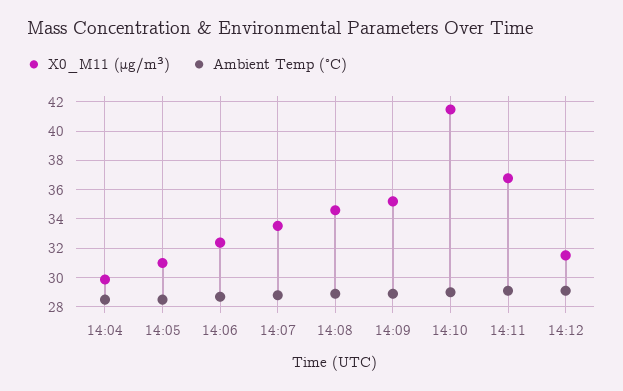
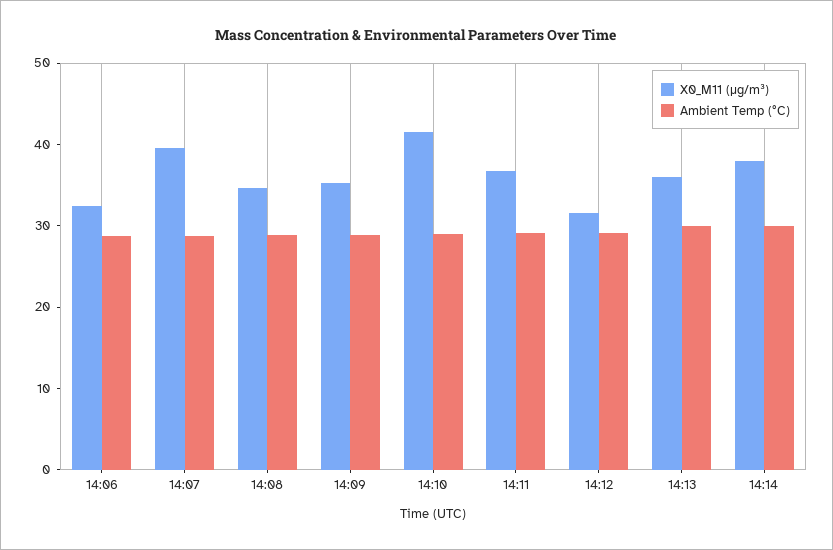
X0_M11 (μg/m³), 14:04: 30 -> none
Ambient Temp (°C), 14:04: 28.5 -> none
X0_M11 (μg/m³), 14:05: 31 -> none
Ambient Temp (°C), 14:05: 28.5 -> none
X0_M11 (μg/m³), 14:07: 33.5 -> 40
X0_M11 (μg/m³), 14:13: none -> 36
Ambient Temp (°C), 14:13: none -> 30
X0_M11 (μg/m³), 14:14: none -> 38
Ambient Temp (°C), 14:14: none -> 30

